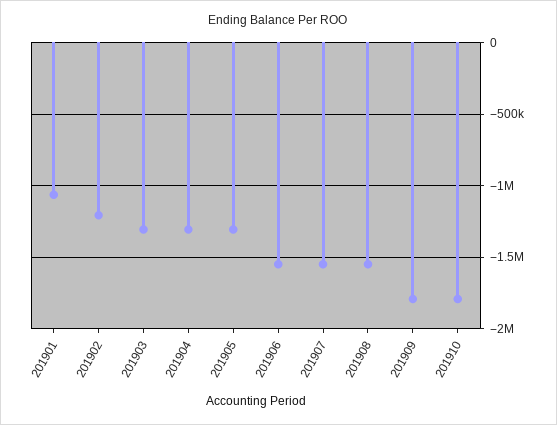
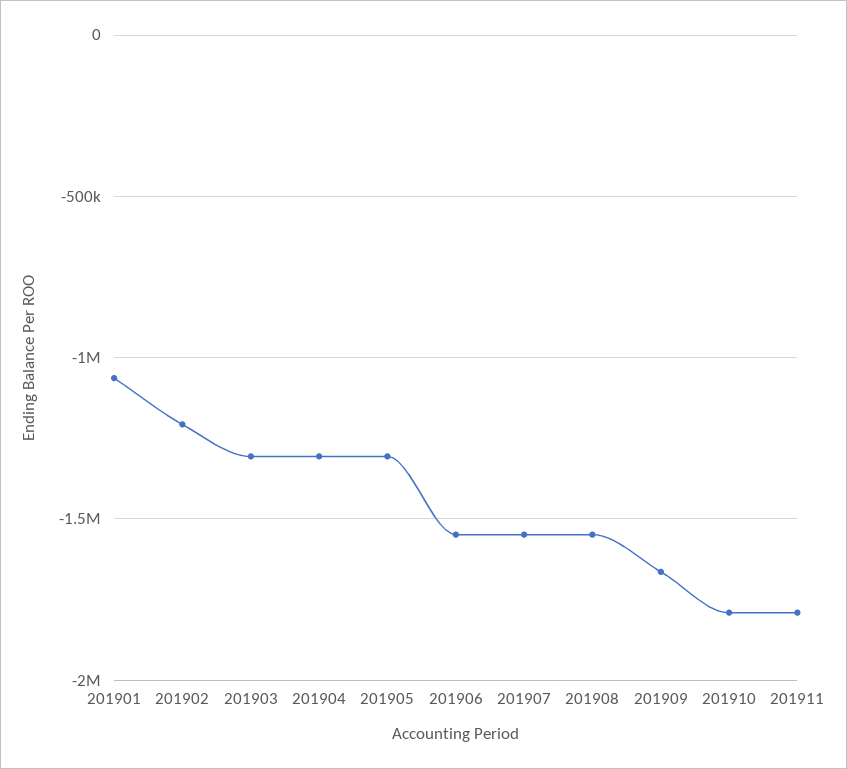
201909: -1800000 -> -1650000
201911: none -> -1800000

